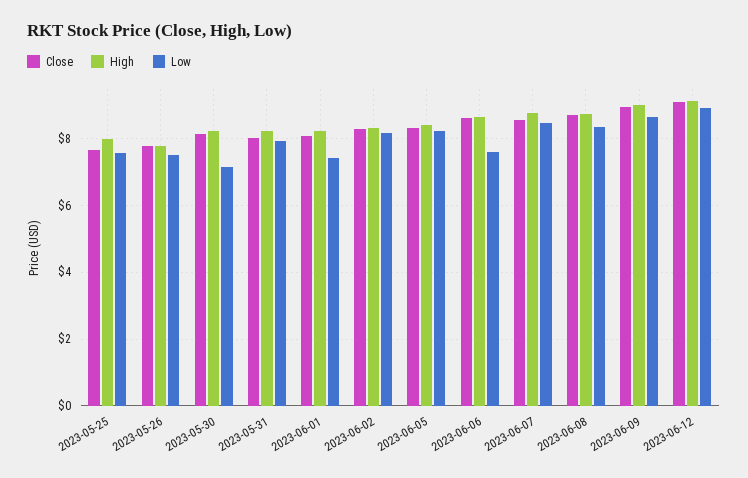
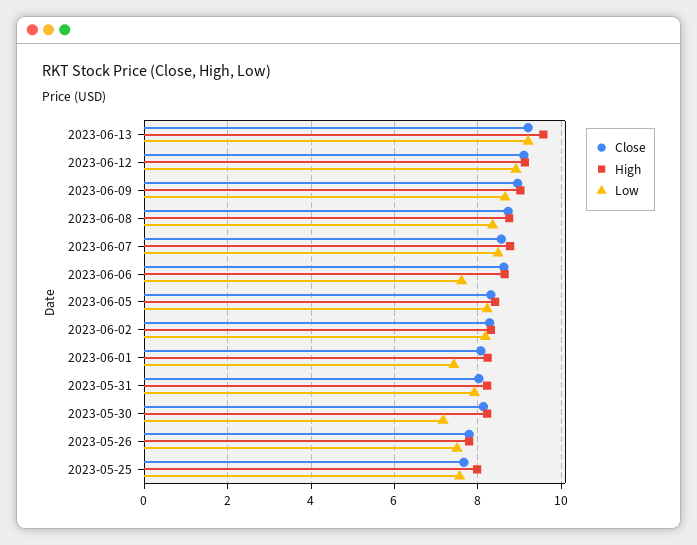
Close, 2023-06-13: none -> 9.2
High, 2023-06-13: none -> 9.6
Low, 2023-06-13: none -> 9.2

